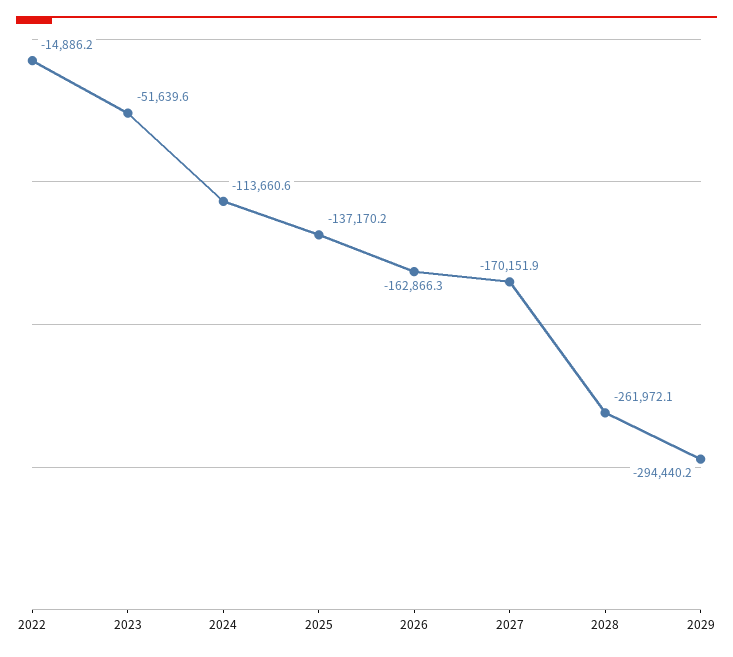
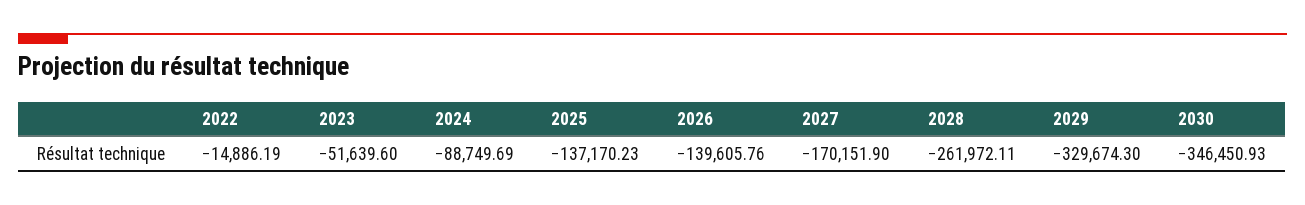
2024: -113660.6 -> -88749.69
2026: -162866.3 -> -139605.76
2029: -294440.2 -> -329674.3
2030: none -> -346450.93

